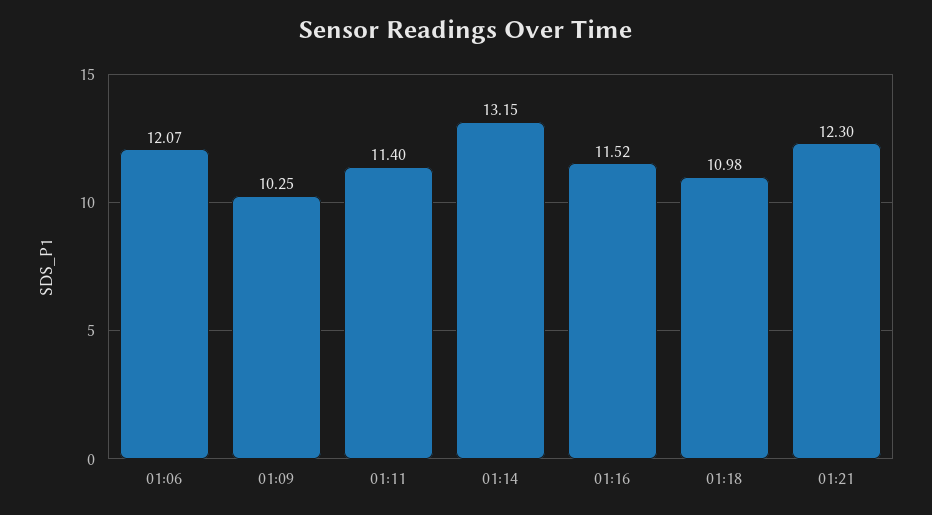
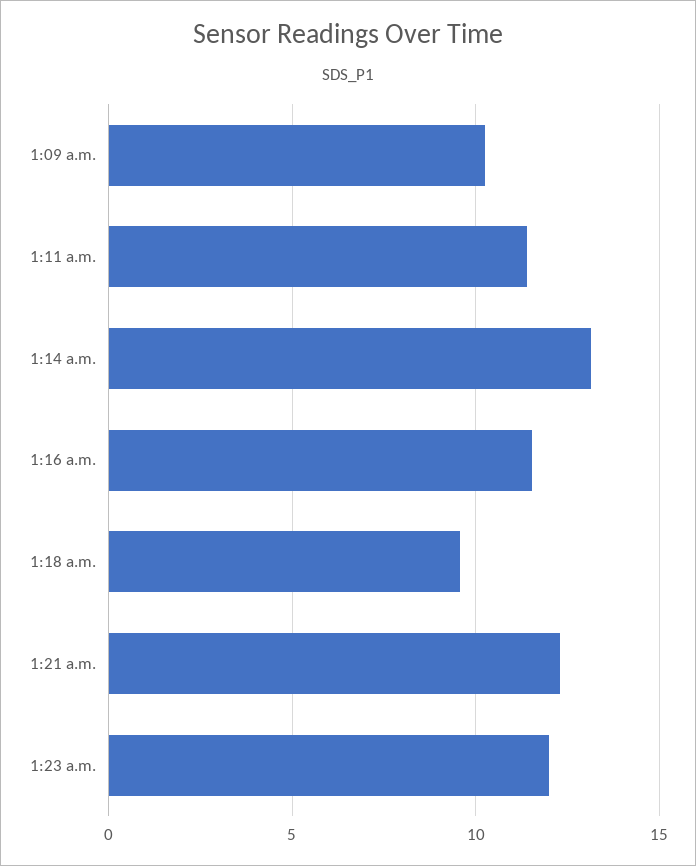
01:06: 12.07 -> none
01:18: 10.98 -> 9.5
1:23 a.m.: none -> 12

